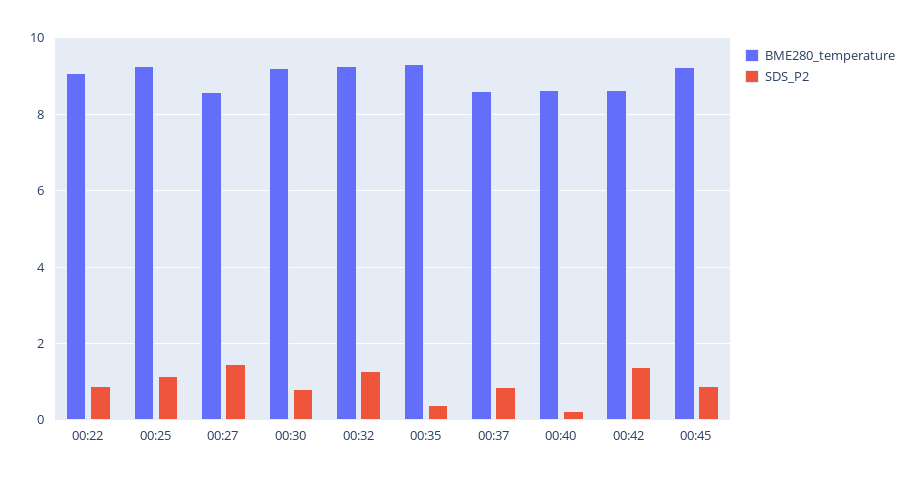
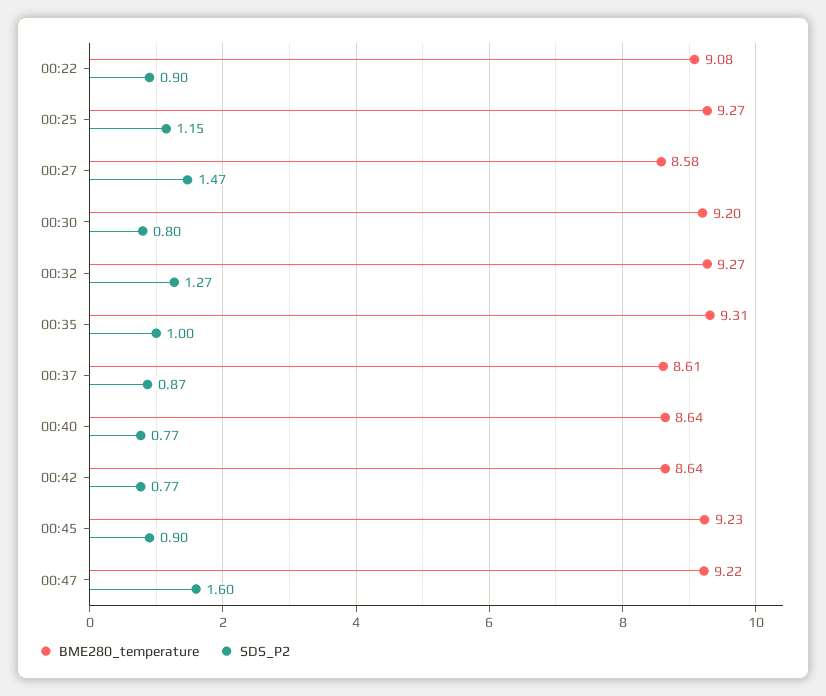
SDS_P2, 00:35: 0.4 -> 1
SDS_P2, 00:40: 0.2 -> 0.77
SDS_P2, 00:42: 1.4 -> 0.77
BME280_temperature, 00:47: none -> 9.22
SDS_P2, 00:47: none -> 1.6

